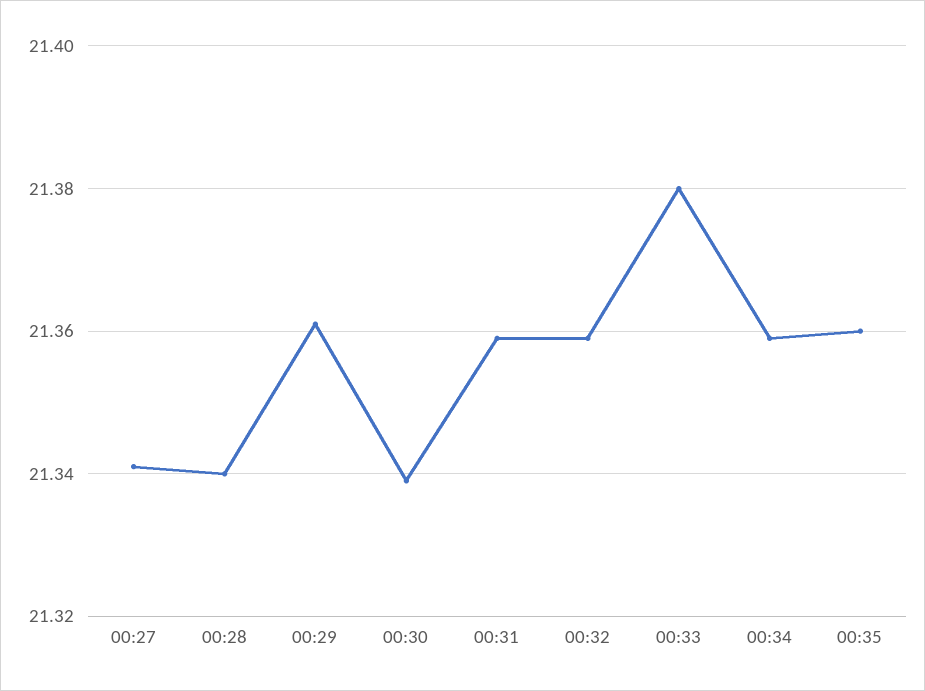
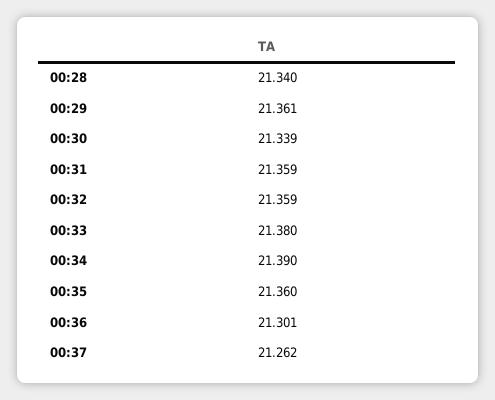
00:27: 21.34 -> none
00:34: 21.36 -> 21.39
00:36: none -> 21.301
00:37: none -> 21.262

